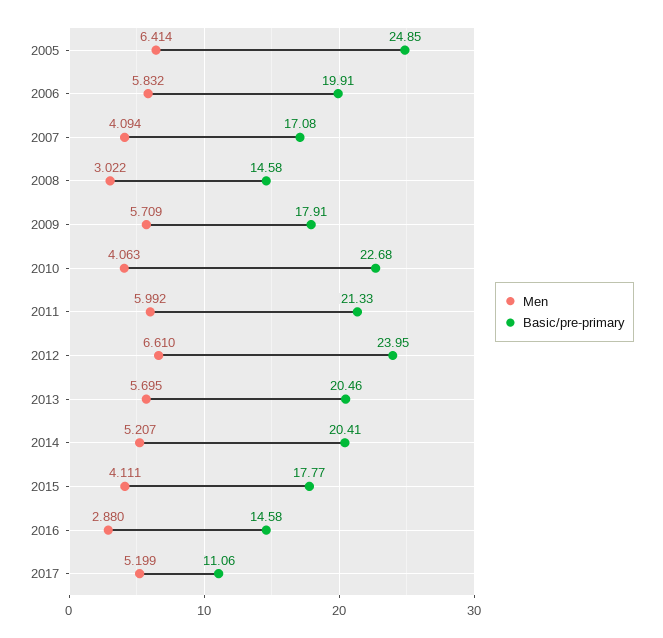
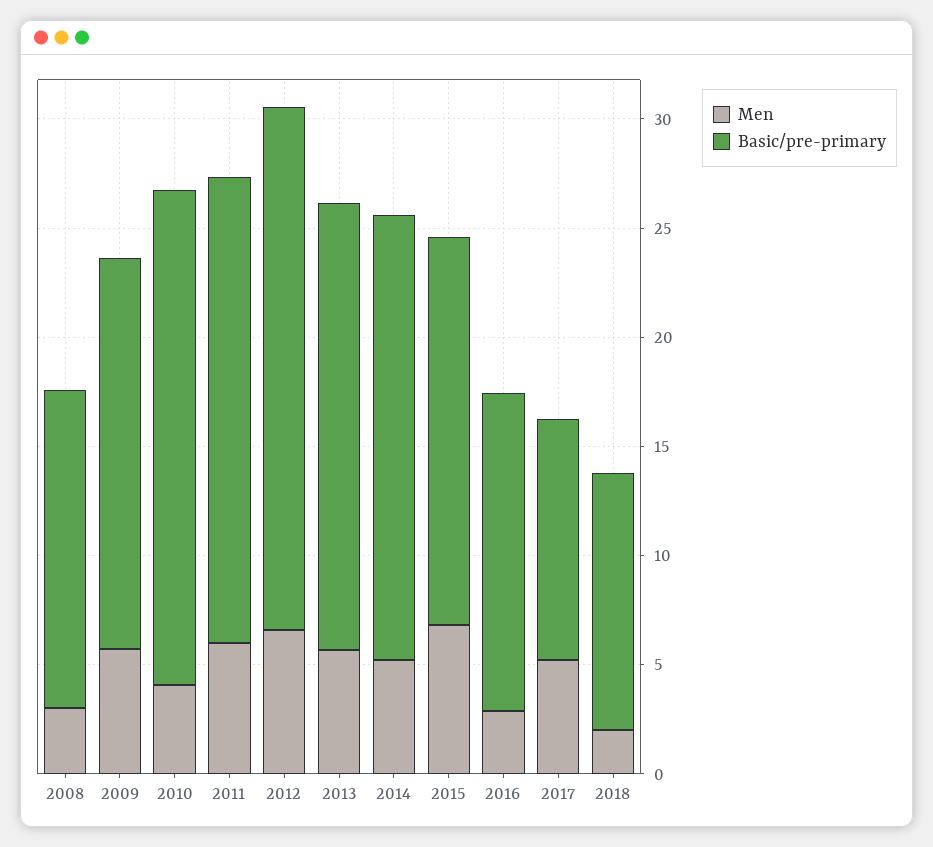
Men, 2005: 6.414 -> none
Basic/pre-primary, 2005: 24.85 -> none
Men, 2006: 5.832 -> none
Basic/pre-primary, 2006: 19.91 -> none
Men, 2007: 4.094 -> none
Basic/pre-primary, 2007: 17.08 -> none
Men, 2015: 4.111 -> 7
Men, 2018: none -> 2
Basic/pre-primary, 2018: none -> 12

